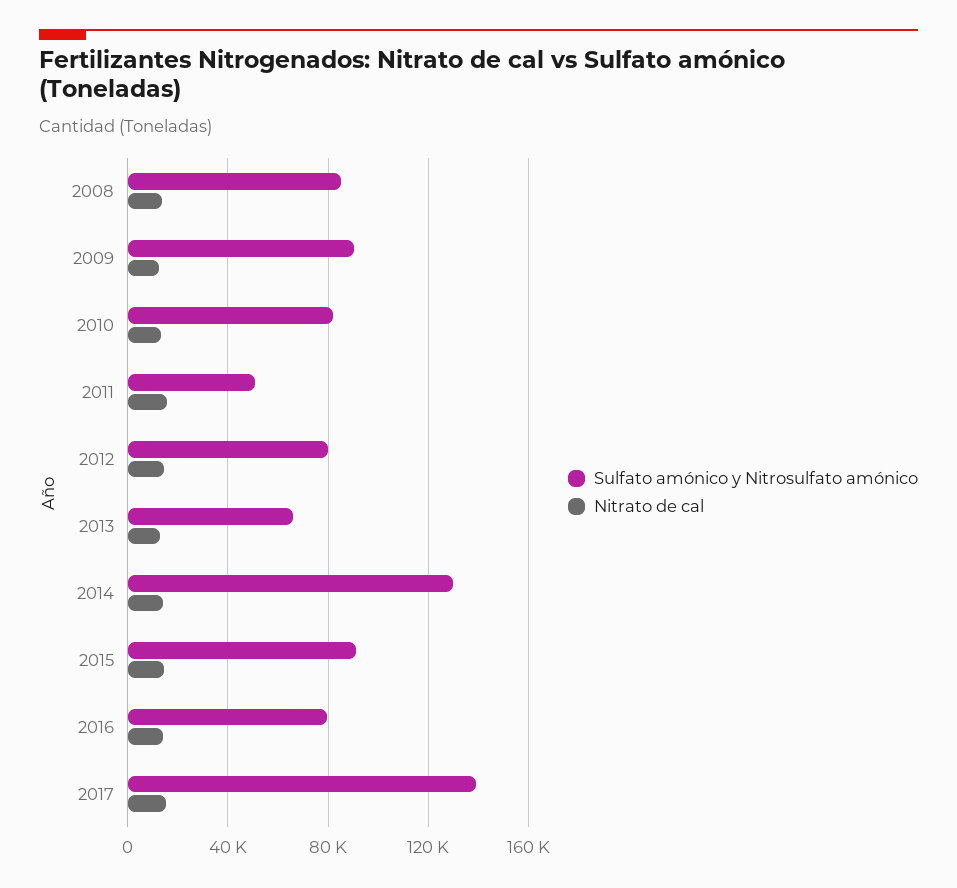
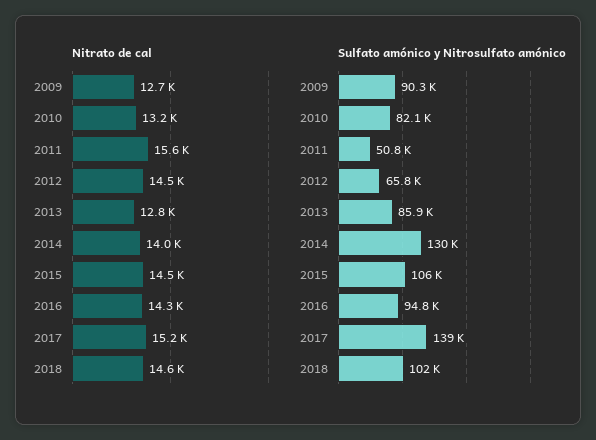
Sulfato amónico y Nitrosulfato amónico, 2008: 85000 -> none
Nitrato de cal, 2008: 15000 -> none
Sulfato amónico y Nitrosulfato amónico, 2012: 80000 -> 65800
Sulfato amónico y Nitrosulfato amónico, 2013: 65000 -> 85900
Sulfato amónico y Nitrosulfato amónico, 2015: 90000 -> 106000
Sulfato amónico y Nitrosulfato amónico, 2016: 80000 -> 94800
Nitrato de cal, 2018: none -> 14600
Sulfato amónico y Nitrosulfato amónico, 2018: none -> 102000

